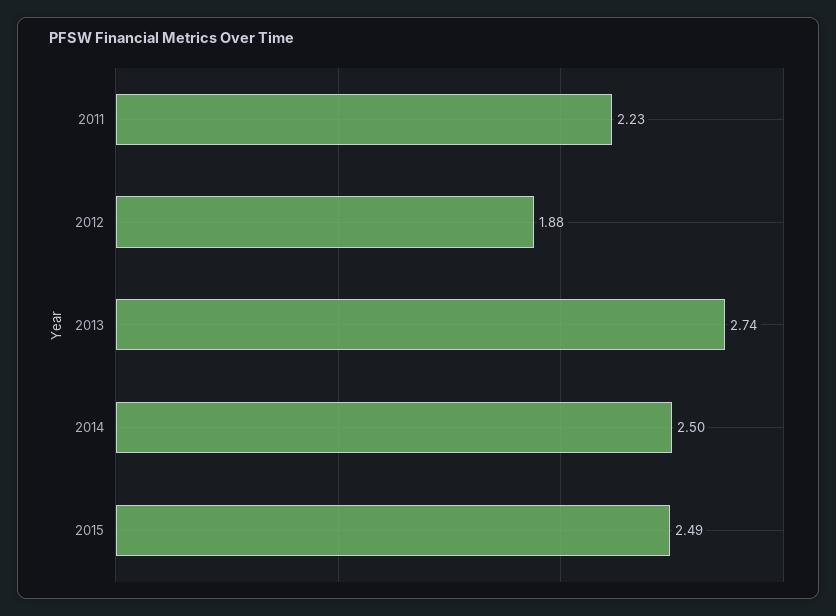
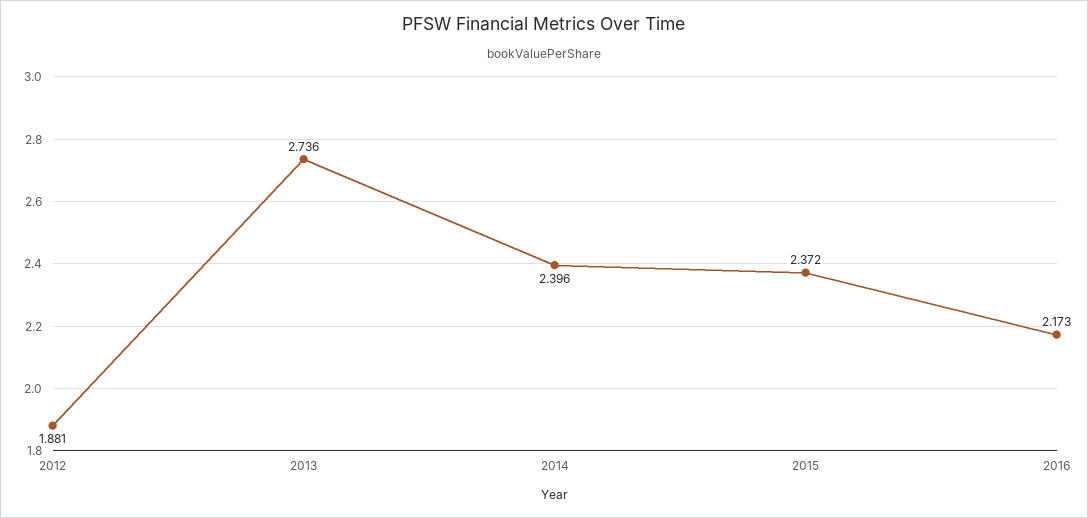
2011: 2.23 -> none
2014: 2.5 -> 2.396
2015: 2.49 -> 2.372
2016: none -> 2.173

